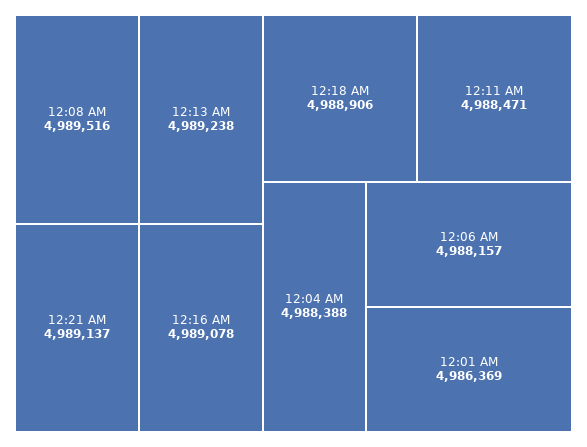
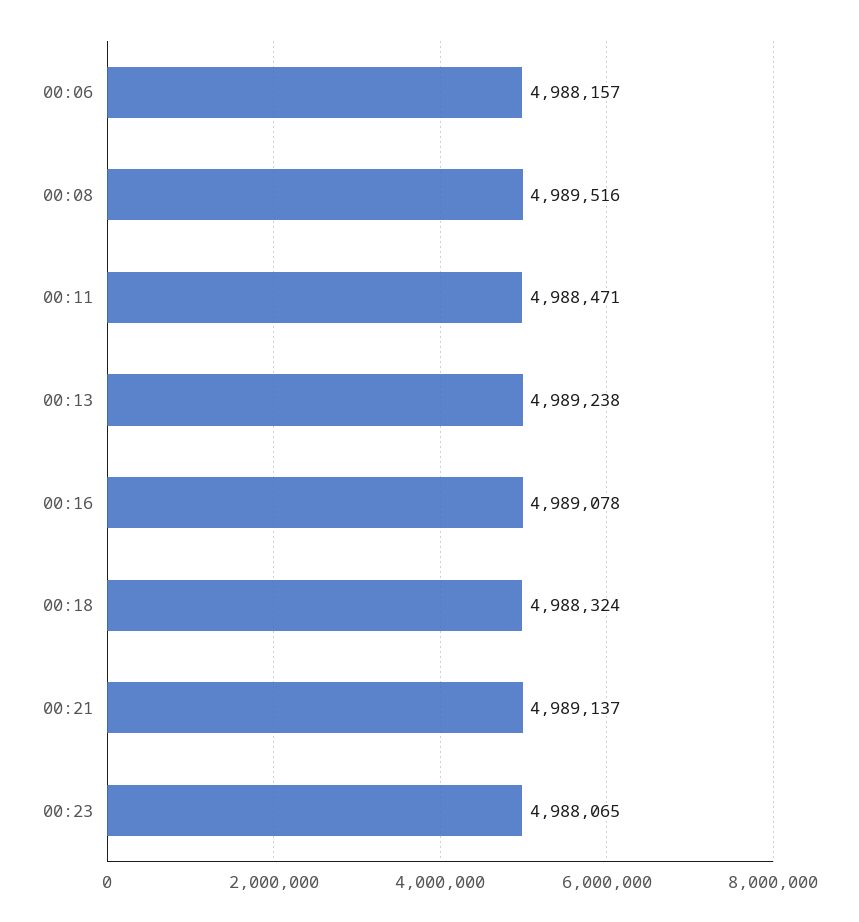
12:18 AM: 4988906 -> 4988324
12:04 AM: 4988388 -> none
12:01 AM: 4986369 -> none
00:23: none -> 4988065

